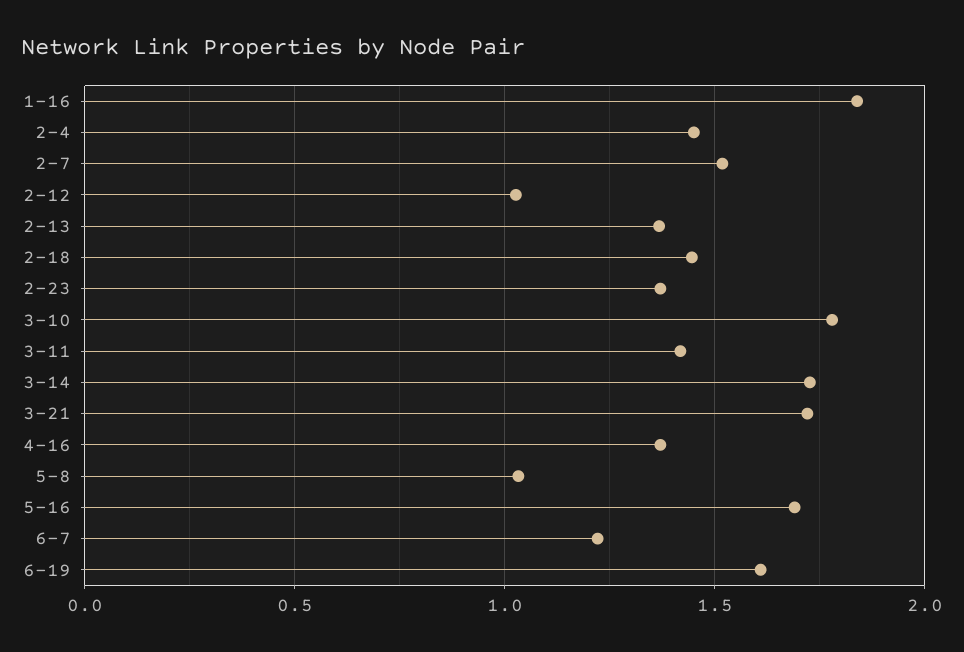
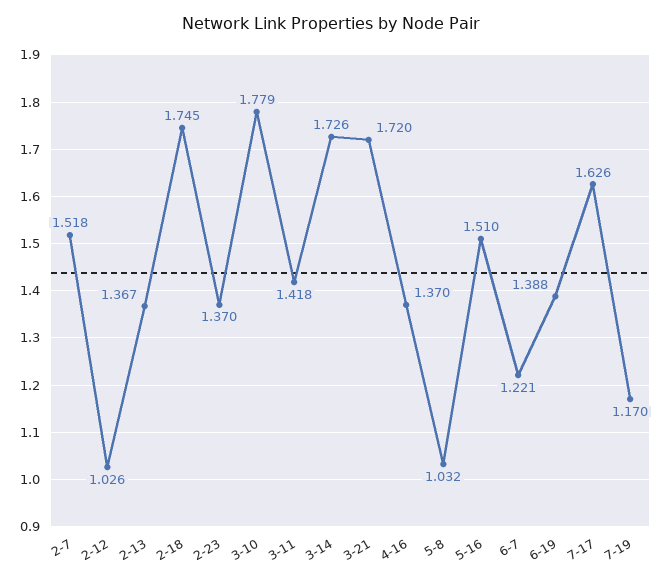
1-16: 1.85 -> none
2-4: 1.45 -> none
2-18: 1.45 -> 1.745
5-16: 1.7 -> 1.51
6-19: 1.6 -> 1.388
7-17: none -> 1.626
7-19: none -> 1.17

